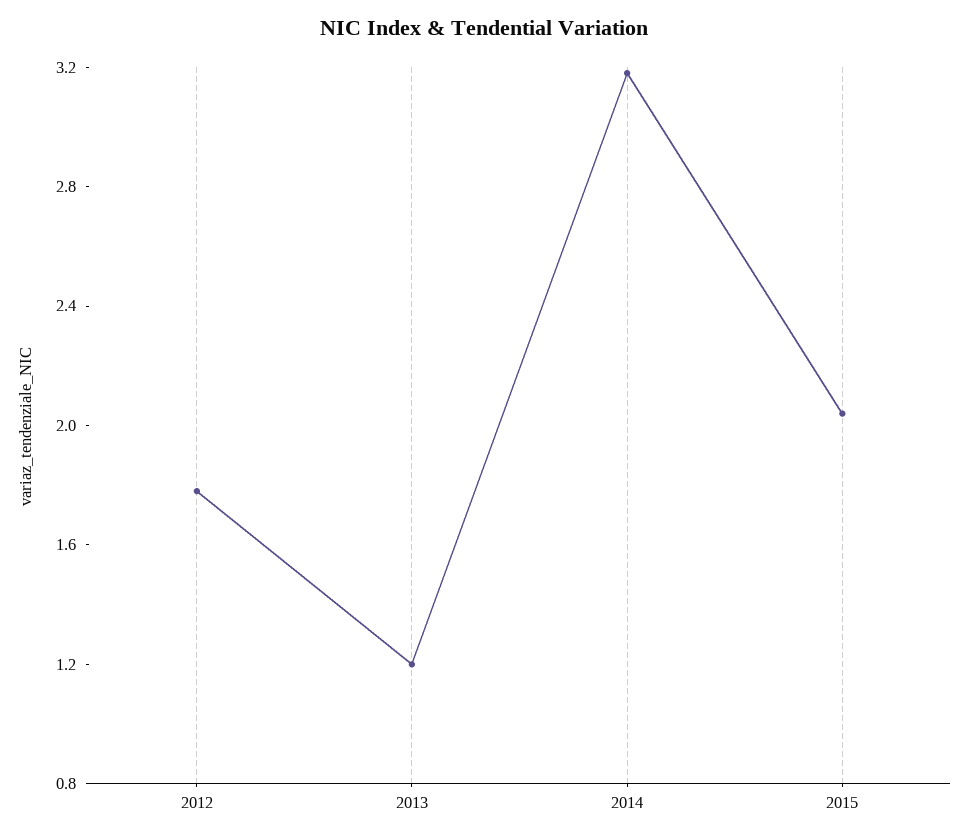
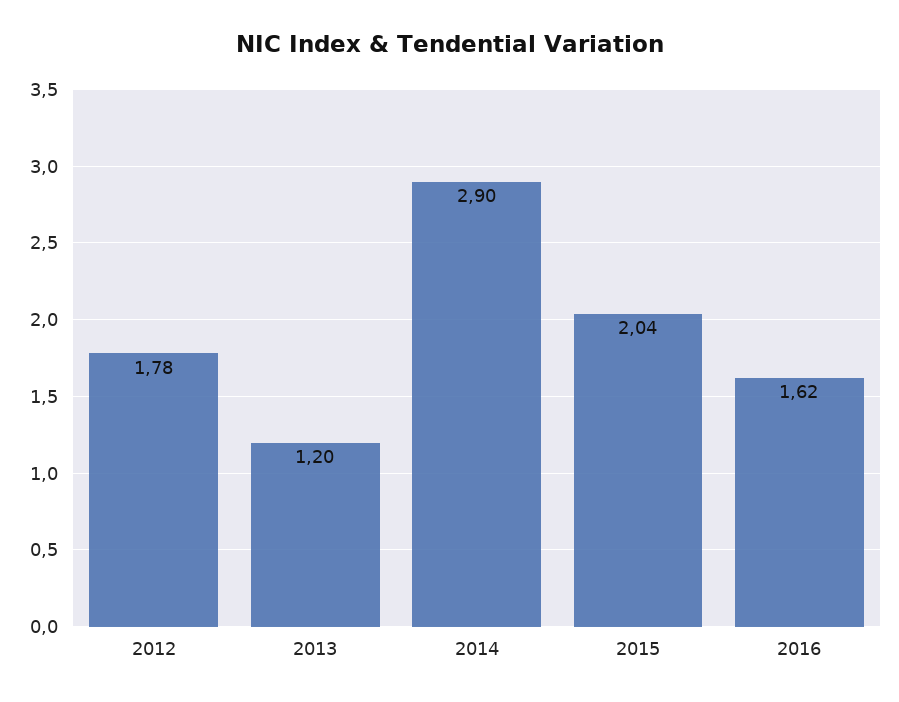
2014: 3.2 -> 2.9
2016: none -> 1.62

